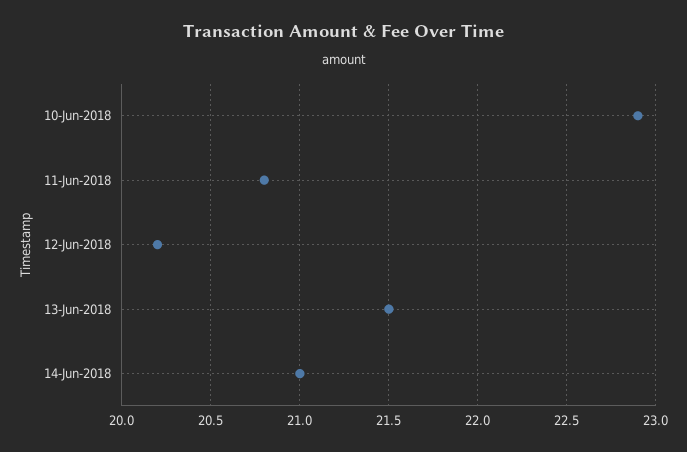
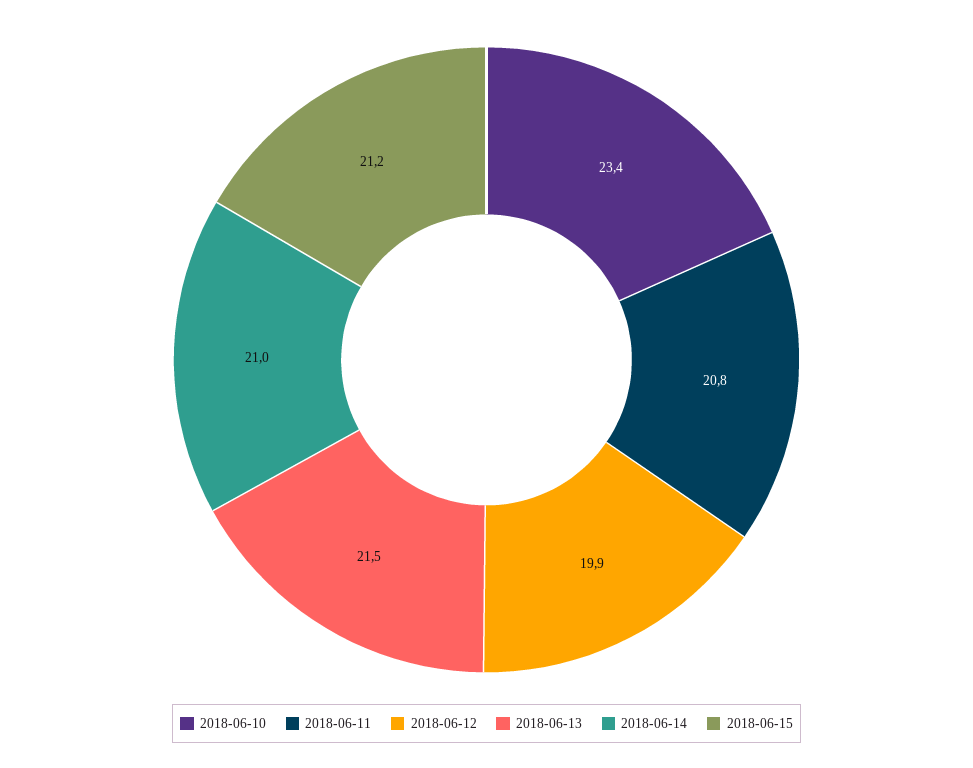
10-Jun-2018: 22.9 -> 23.4
12-Jun-2018: 20.2 -> 19.9
2018-06-15: none -> 21.2

